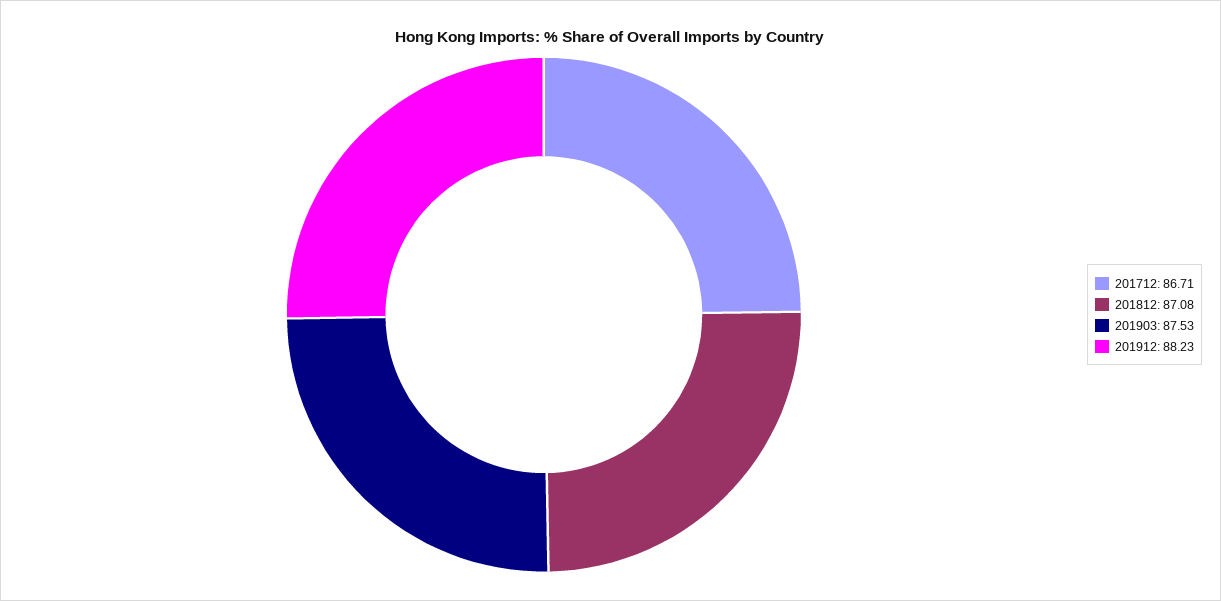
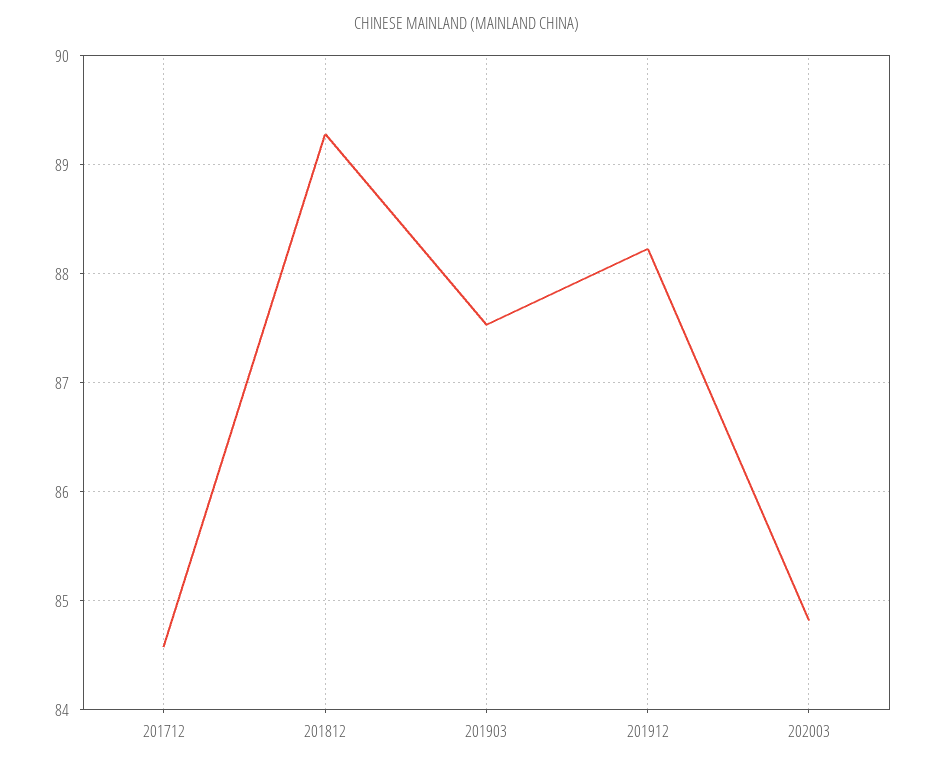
201712: 86.71 -> 84.6
201812: 87.08 -> 89.3
202003: none -> 84.8

